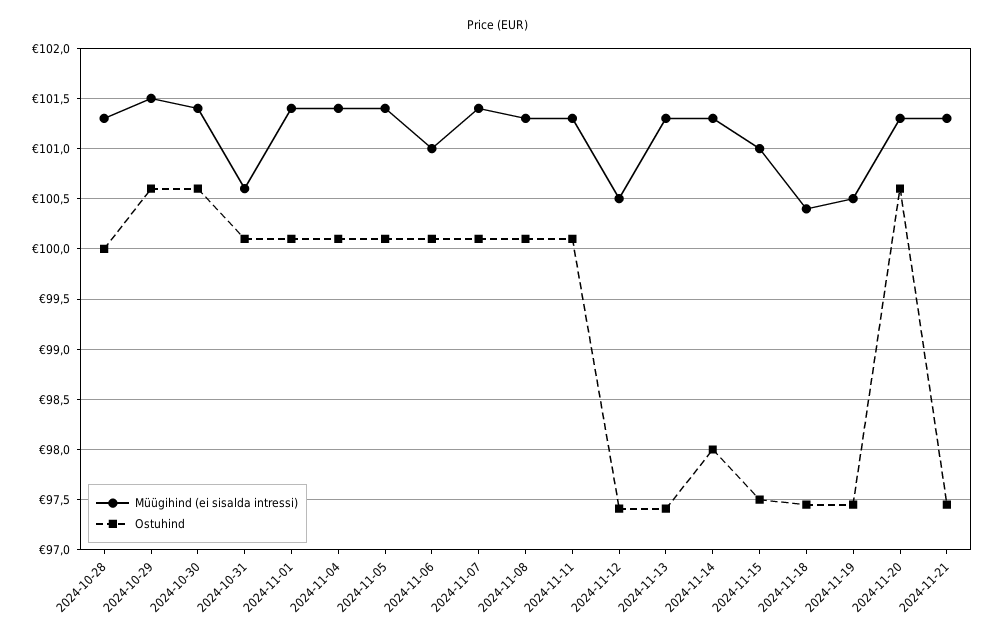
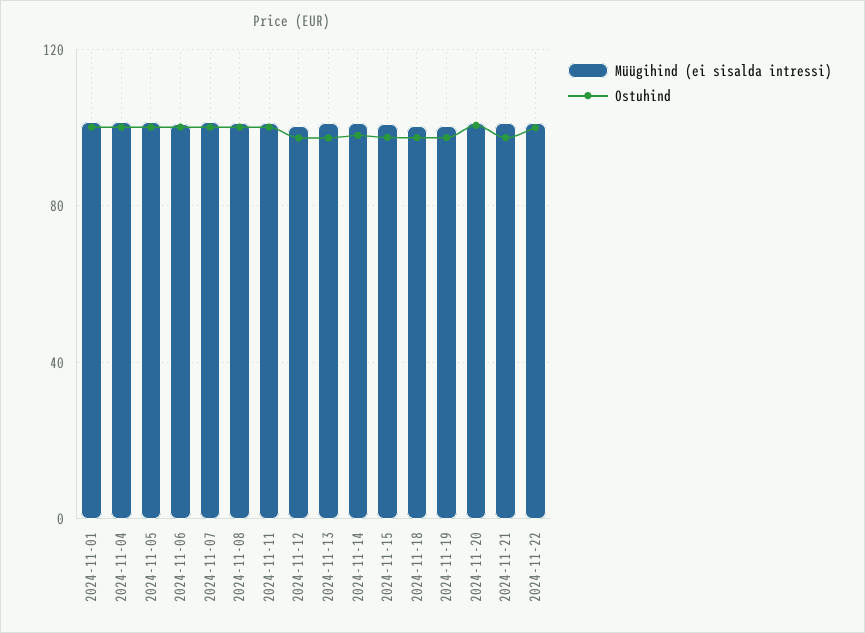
Müügihind (ei sisalda intressi), 2024-10-28: 101.3 -> none
Ostuhind, 2024-10-28: 100 -> none
Müügihind (ei sisalda intressi), 2024-10-29: 101.5 -> none
Ostuhind, 2024-10-29: 100.6 -> none
Müügihind (ei sisalda intressi), 2024-10-30: 101.4 -> none
Ostuhind, 2024-10-30: 100.6 -> none
Müügihind (ei sisalda intressi), 2024-10-31: 100.6 -> none
Ostuhind, 2024-10-31: 100.1 -> none
Müügihind (ei sisalda intressi), 2024-11-22: none -> 100
Ostuhind, 2024-11-22: none -> 100

